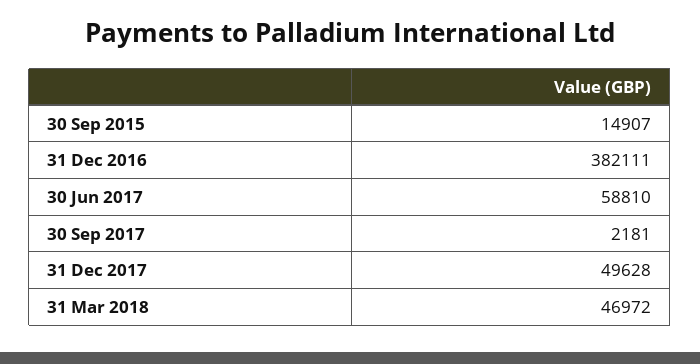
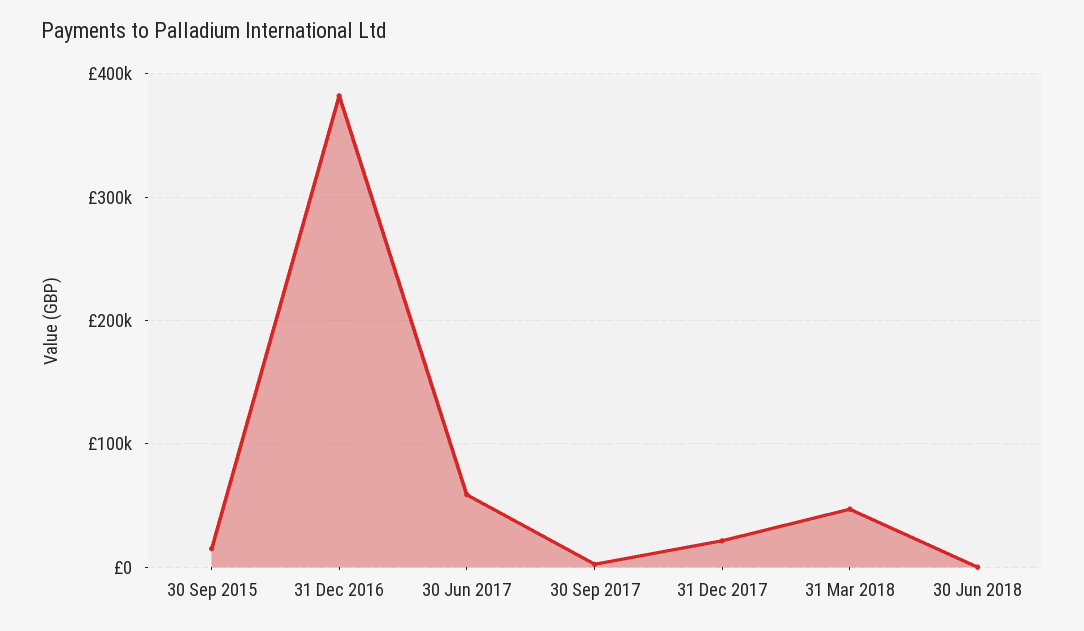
31 Dec 2017: 49628 -> 20000
30 Jun 2018: none -> 0

